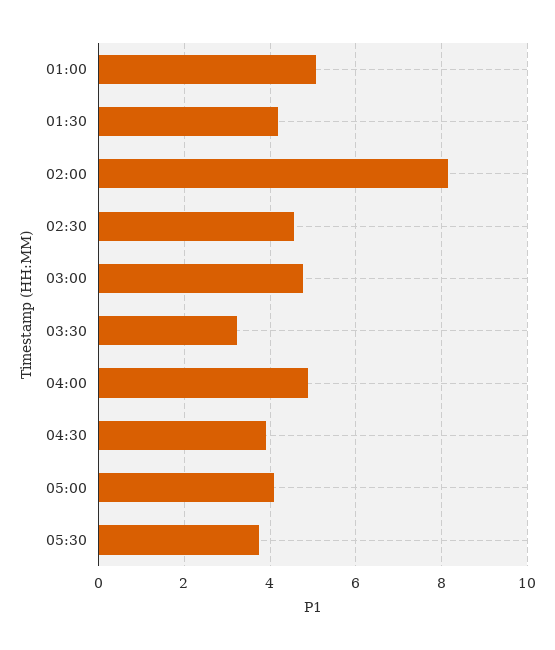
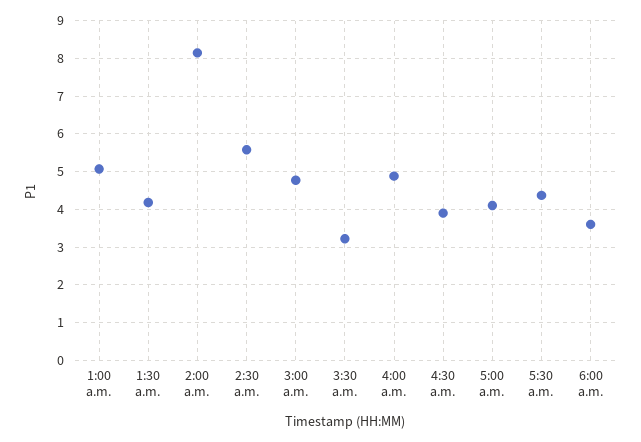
02:30: 4.6 -> 5.6
05:30: 3.8 -> 4.4
6:00 a.m.: none -> 3.6

